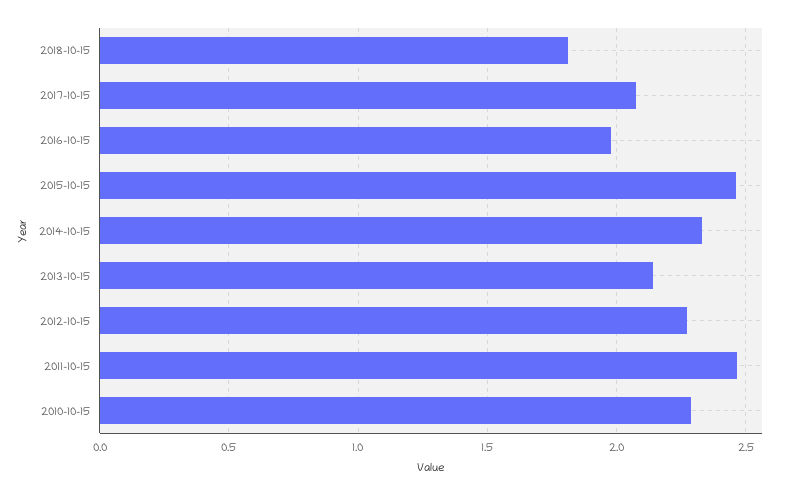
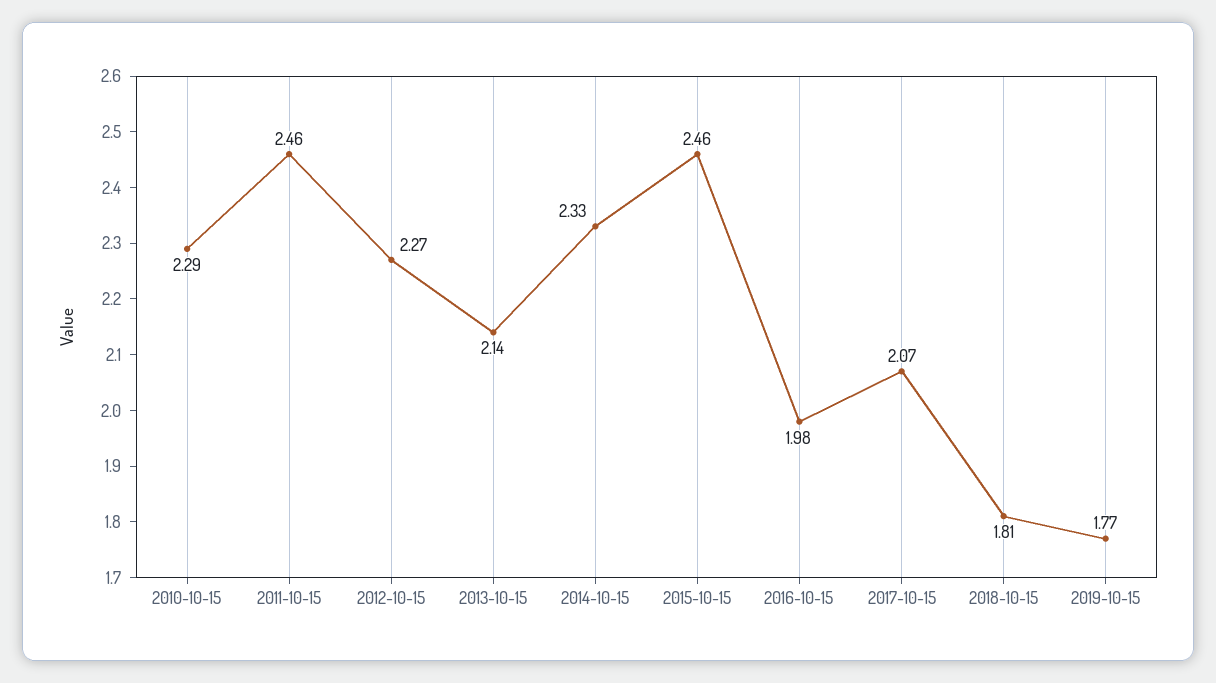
2019-10-15: none -> 1.77

